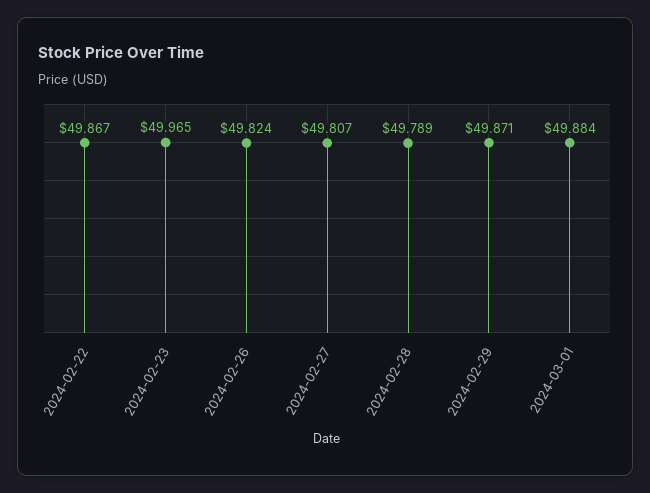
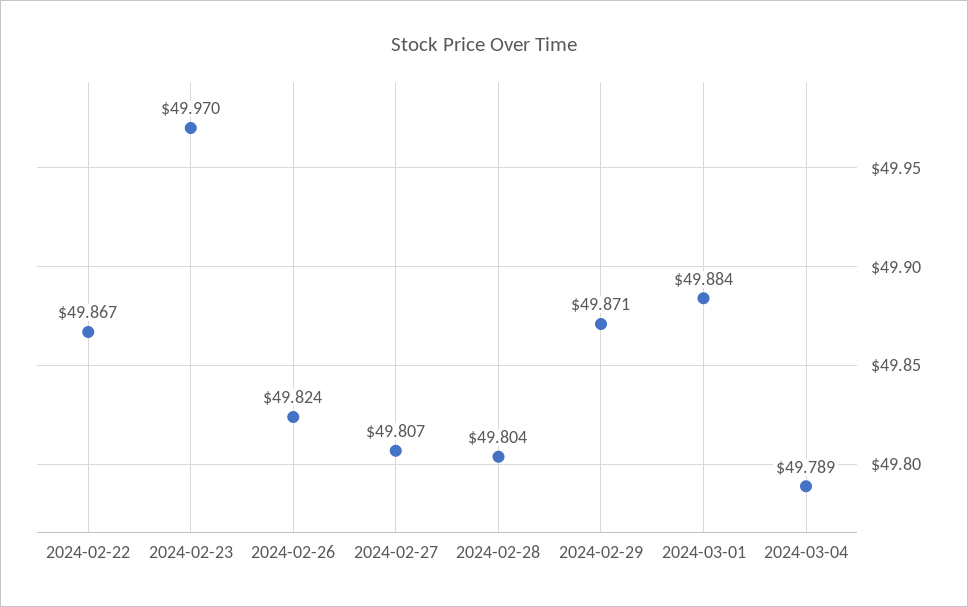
2024-02-23: 49.965 -> 49.97
2024-02-28: 49.789 -> 49.804
2024-03-04: none -> 49.789

